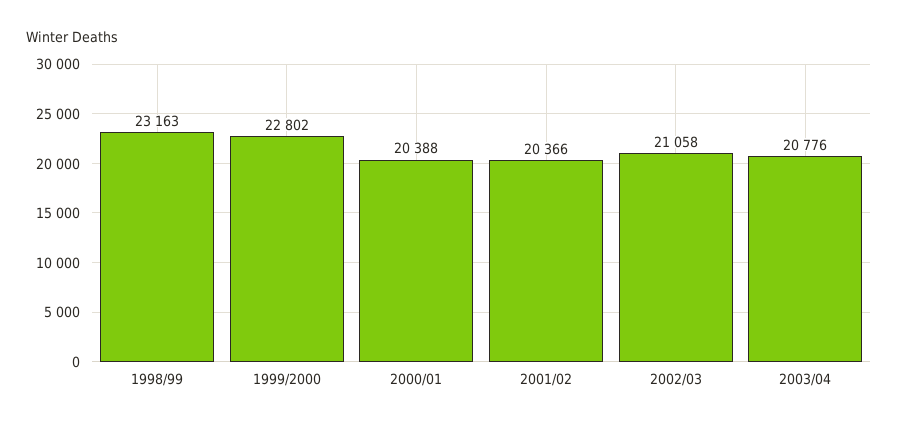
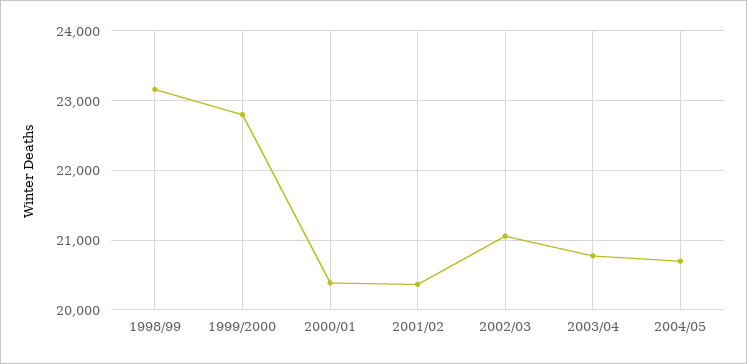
2004/05: none -> 20700

